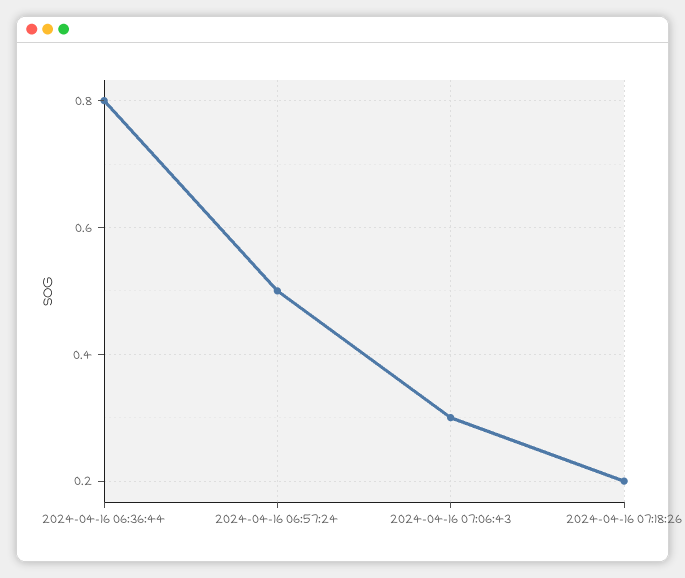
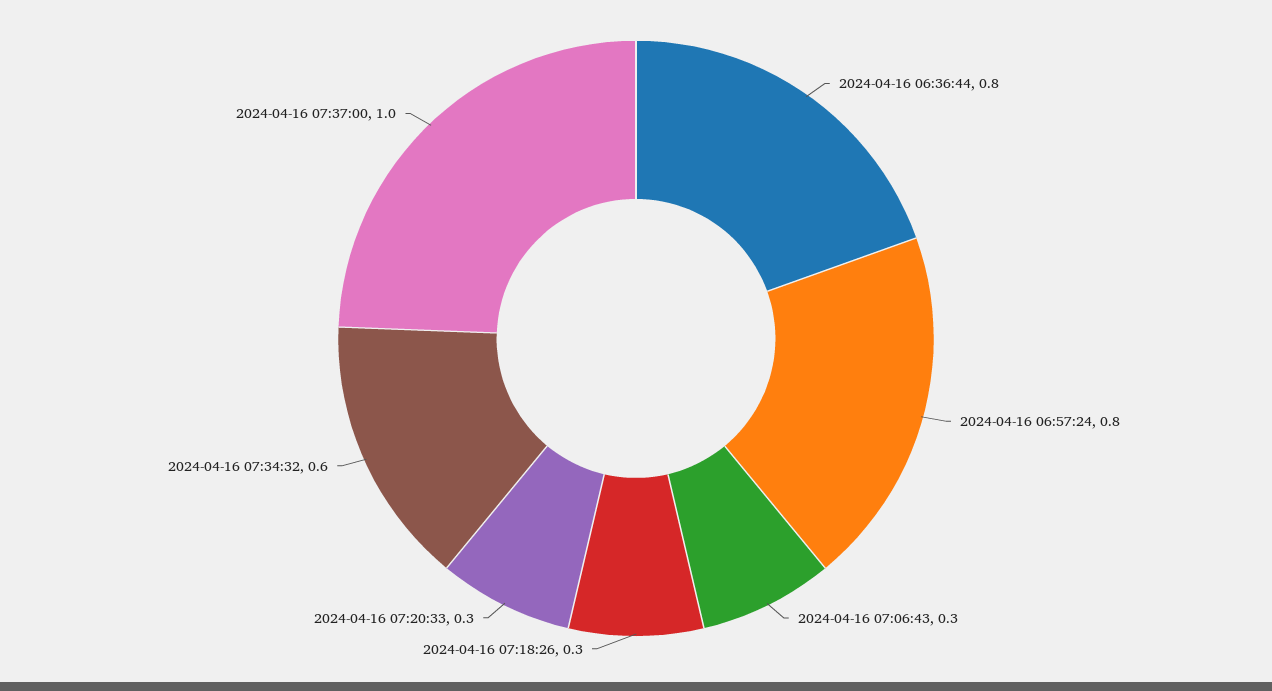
2024-04-16 06:57:24: 0.5 -> 0.8
2024-04-16 07:18:26: 0.2 -> 0.3
2024-04-16 07:20:33: none -> 0.3
2024-04-16 07:34:32: none -> 0.6
2024-04-16 07:37:00: none -> 1

